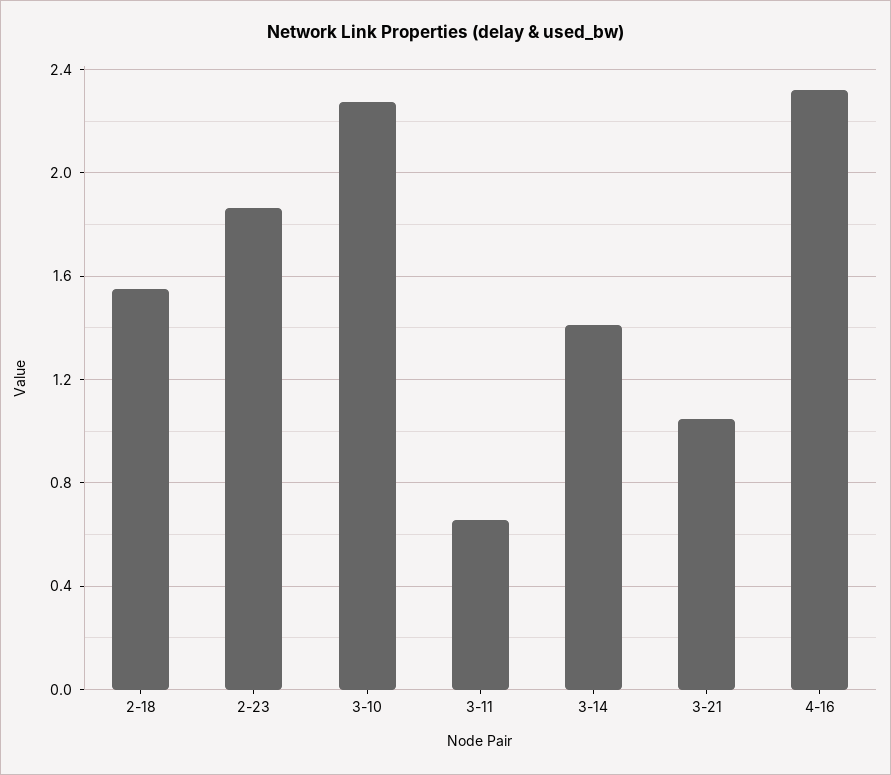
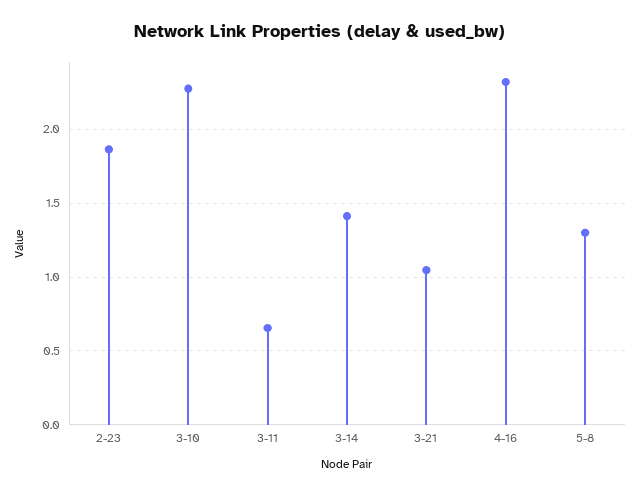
2-18: 1.55 -> none
5-8: none -> 1.3

